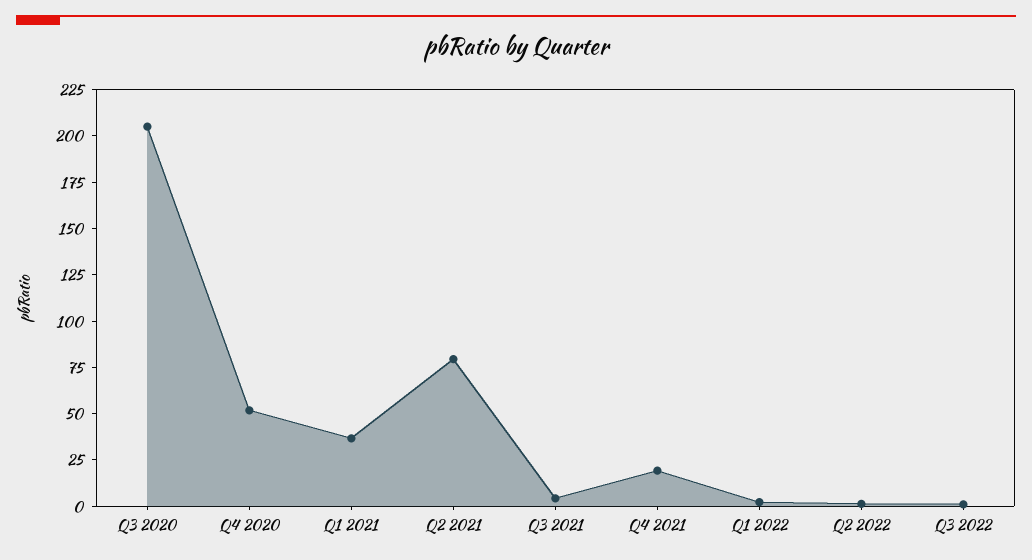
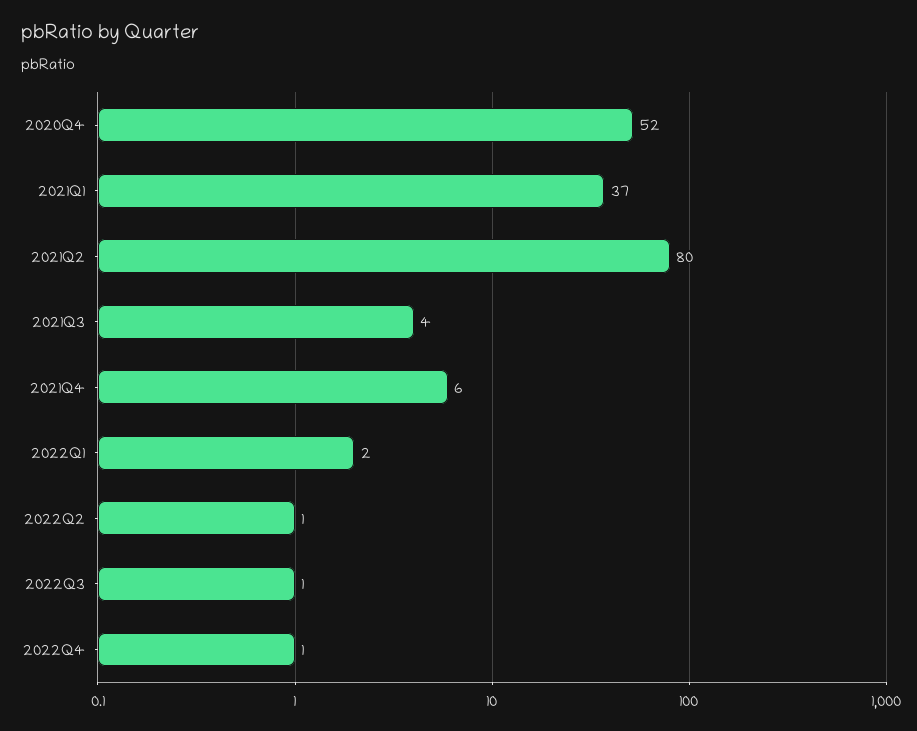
Q3 2020: 205 -> none
Q4 2021: 20 -> 6
2022Q4: none -> 1

